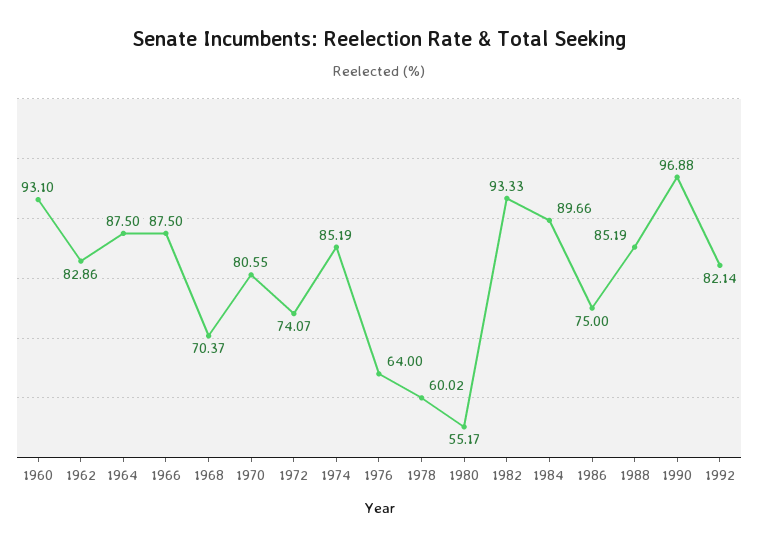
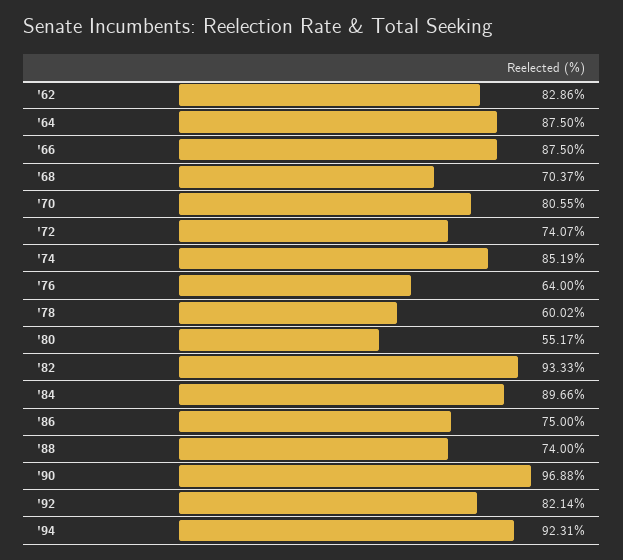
1960: 93.1 -> none
1988: 85.19 -> 74
'94: none -> 92.31

